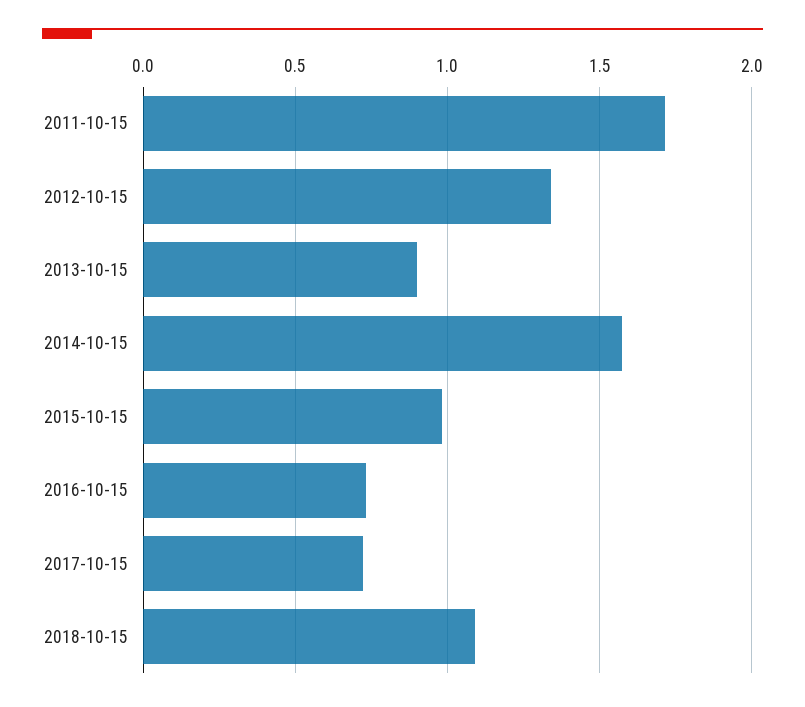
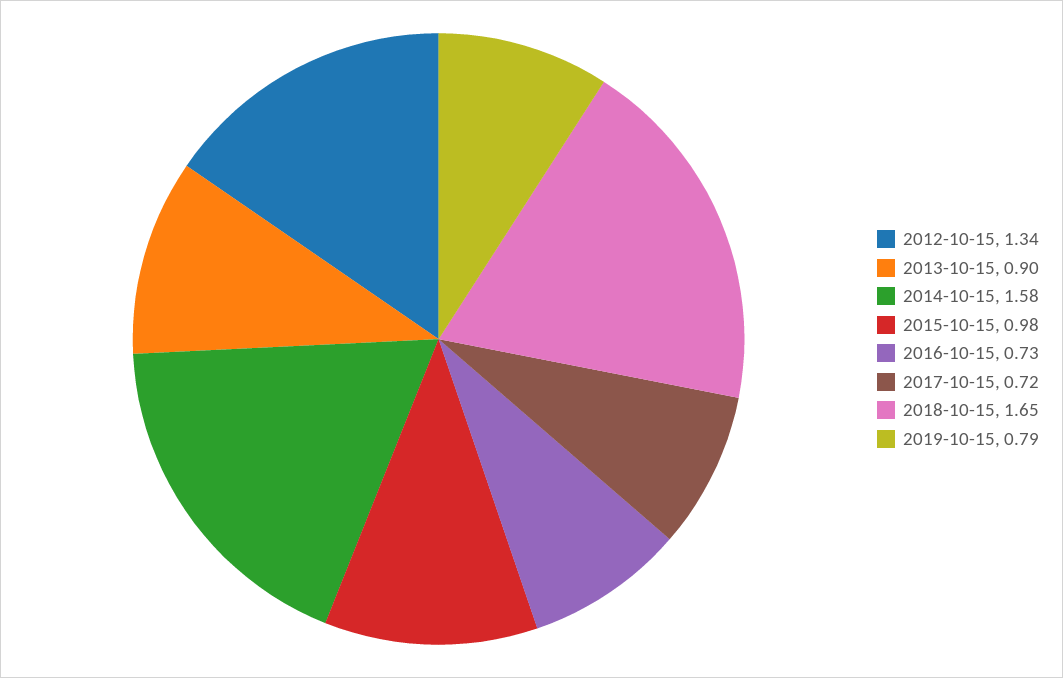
2011-10-15: 1.7 -> none
2018-10-15: 1.1 -> 1.65
2019-10-15: none -> 0.79

